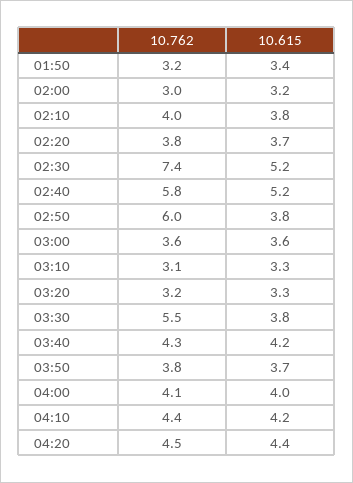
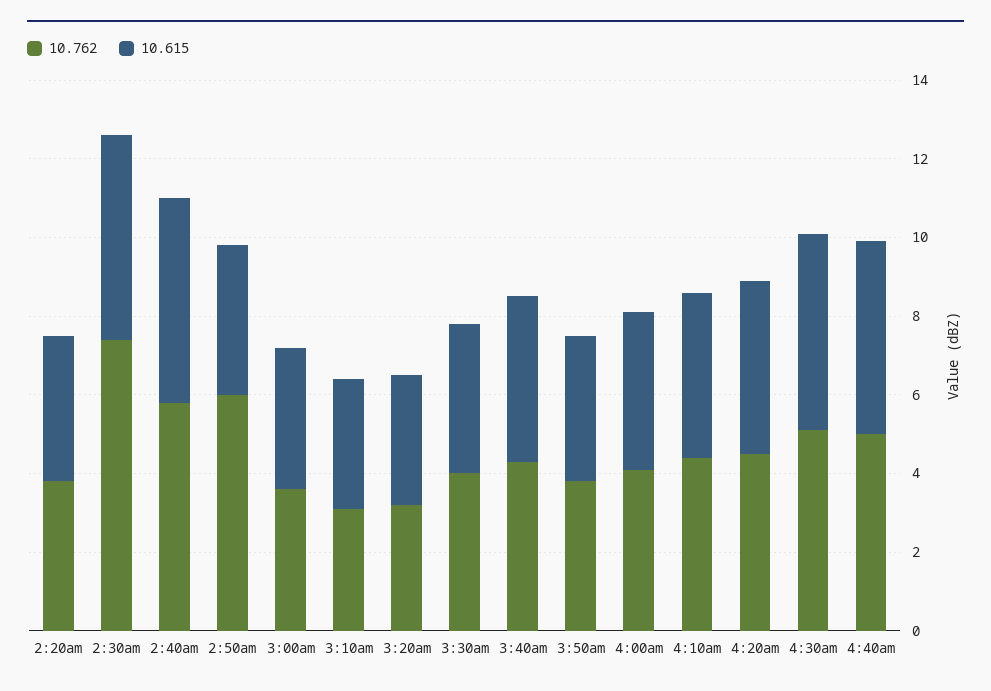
10.762, 01:50: 3.2 -> none
10.615, 01:50: 3.4 -> none
10.762, 02:00: 3 -> none
10.615, 02:00: 3.2 -> none
10.762, 02:10: 4 -> none
10.615, 02:10: 3.8 -> none
10.762, 03:30: 5.5 -> 4
10.762, 4:30am: none -> 5
10.615, 4:30am: none -> 5
10.762, 4:40am: none -> 5
10.615, 4:40am: none -> 5

